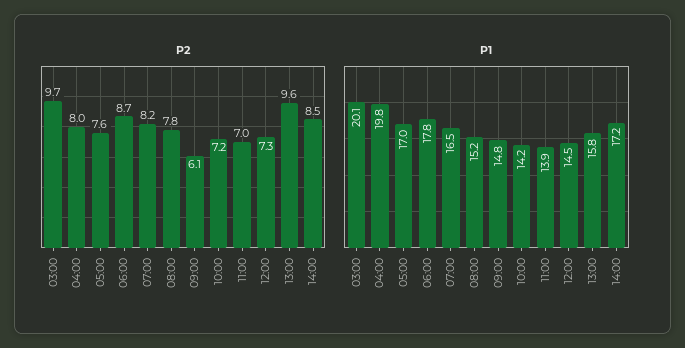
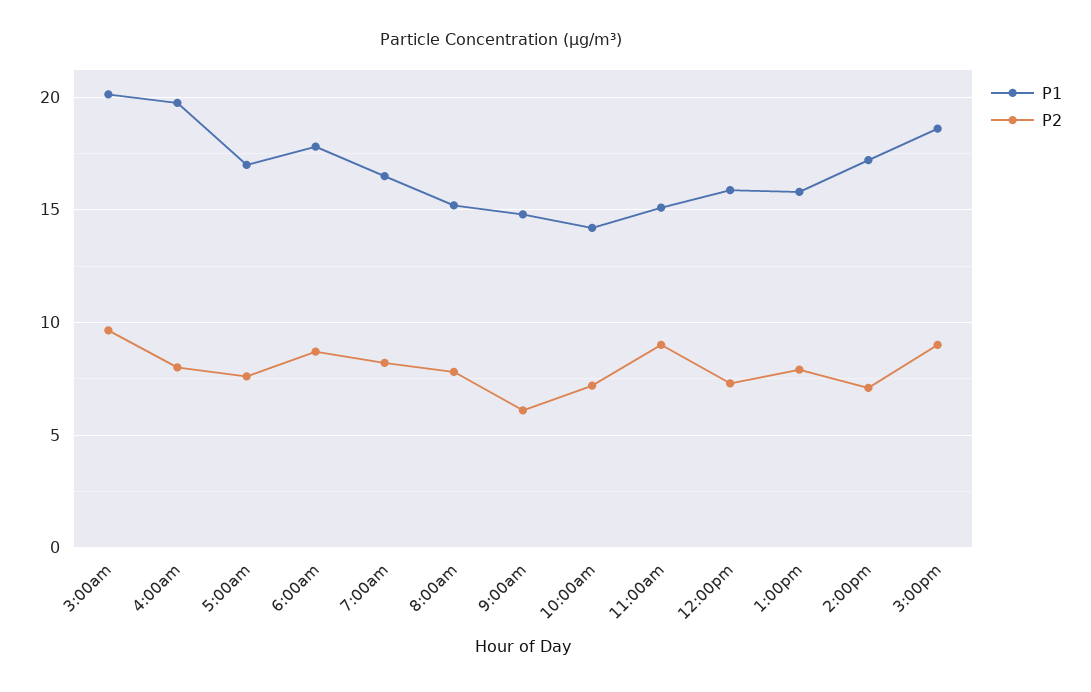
P2, 11:00: 7 -> 9
P2, 13:00: 9.6 -> 8
P2, 14:00: 8.5 -> 7
P1, 11:00: 13.9 -> 15
P1, 12:00: 14.5 -> 16
P1, 3:00pm: none -> 18.5
P2, 3:00pm: none -> 9

